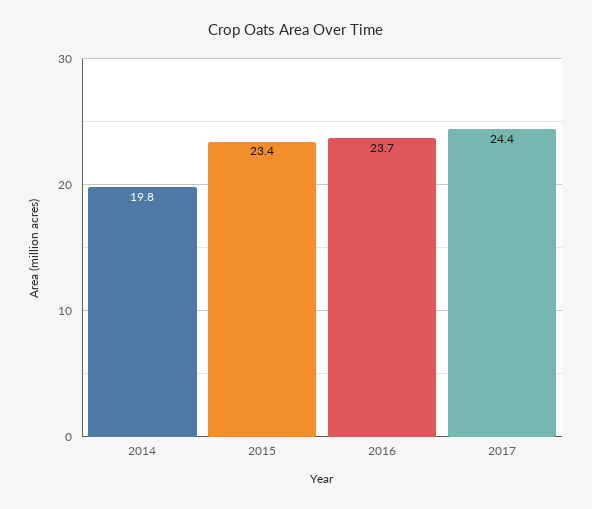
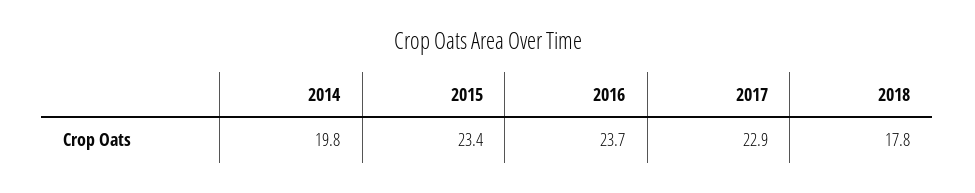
2017: 24.4 -> 22.9
2018: none -> 17.8

